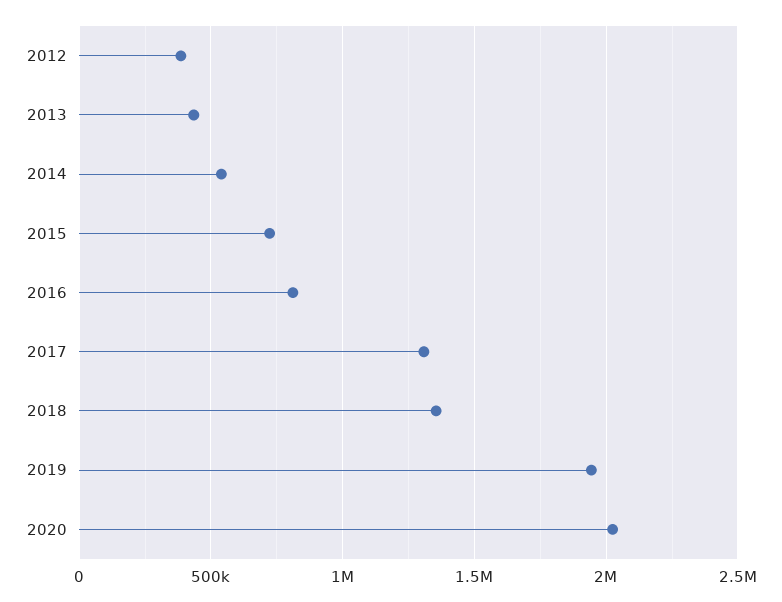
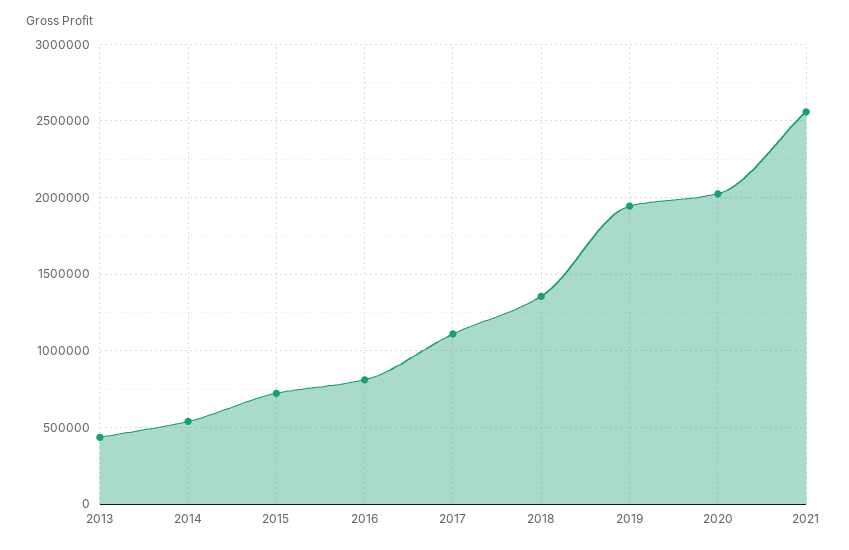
2012: 400000 -> none
2017: 1300000 -> 1100000
2021: none -> 2550000

